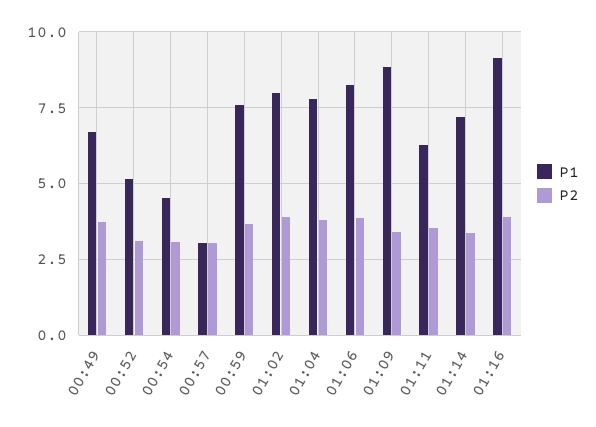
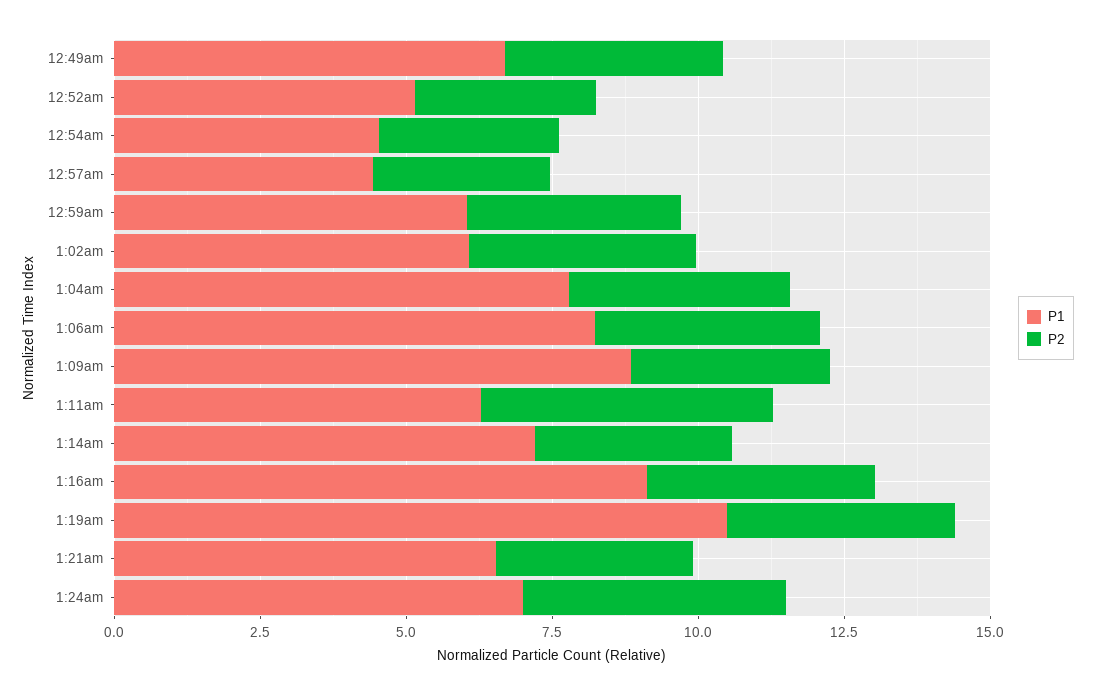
P1, 00:57: 3 -> 4.5
P1, 00:59: 7.5 -> 6
P1, 01:02: 8 -> 6
P2, 01:11: 3.5 -> 5
P1, 1:19am: none -> 10.5
P2, 1:19am: none -> 4
P1, 1:21am: none -> 6.5
P2, 1:21am: none -> 3.5
P1, 1:24am: none -> 7
P2, 1:24am: none -> 4.5

